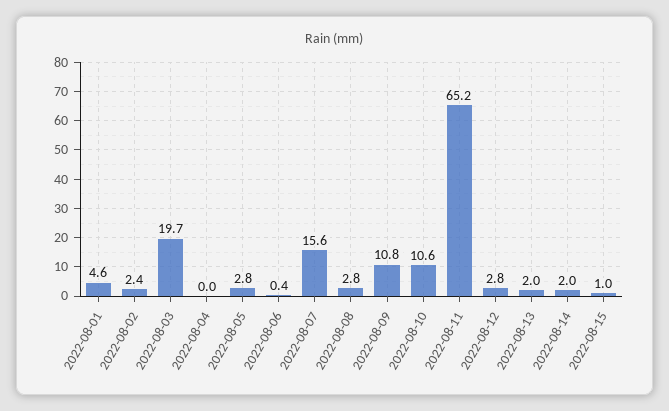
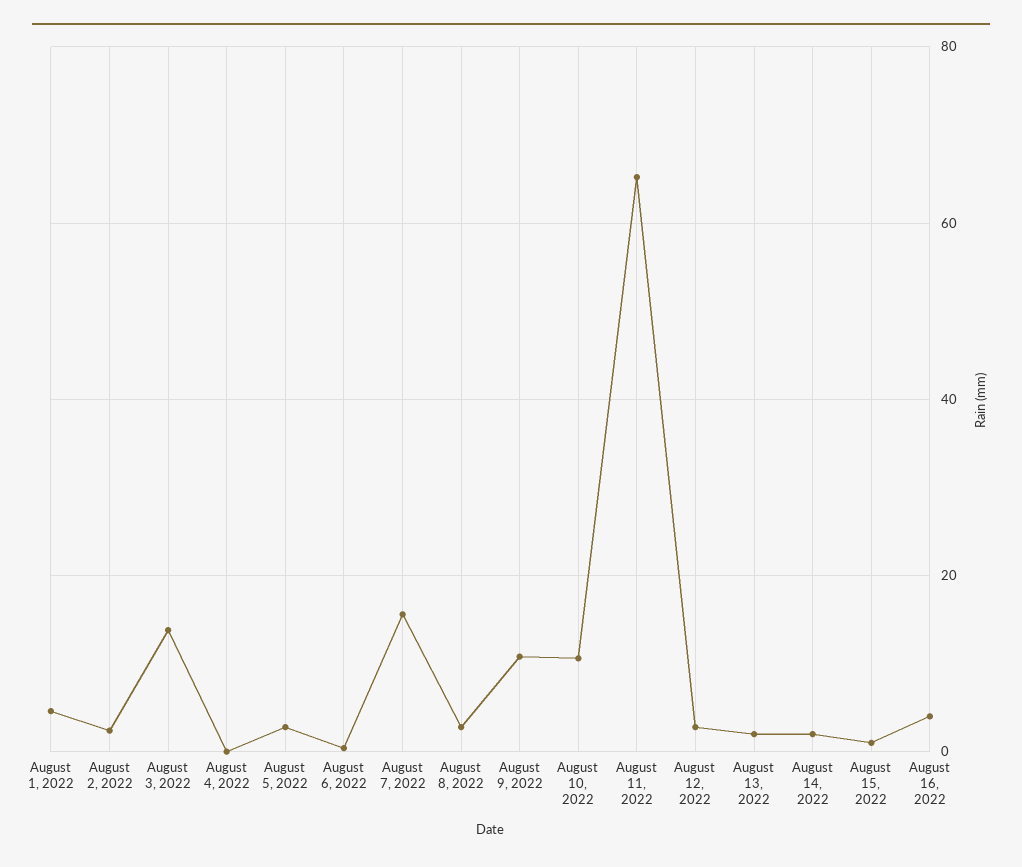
2022-08-03: 19.7 -> 14
August 16, 2022: none -> 4

